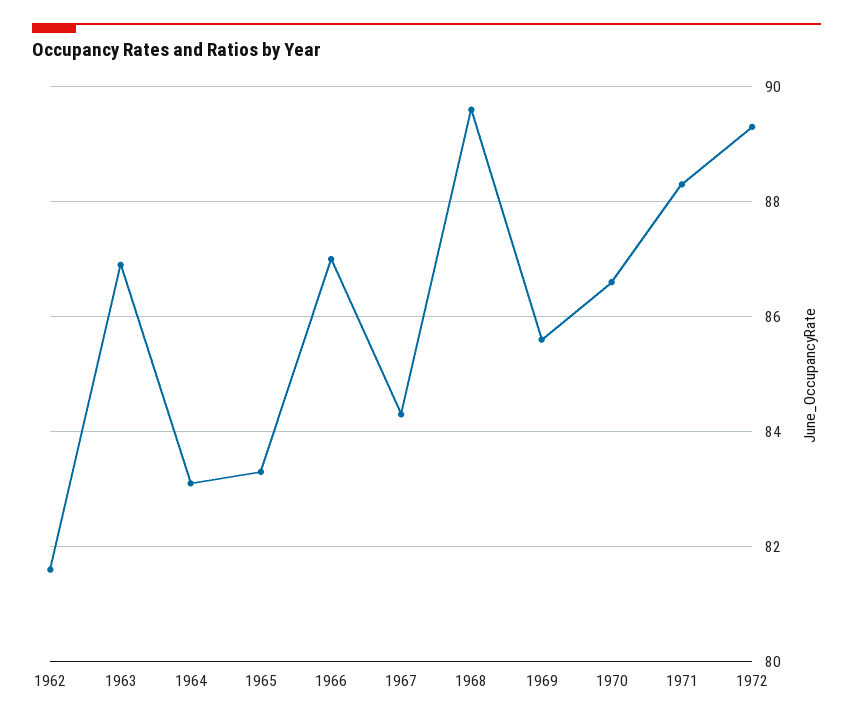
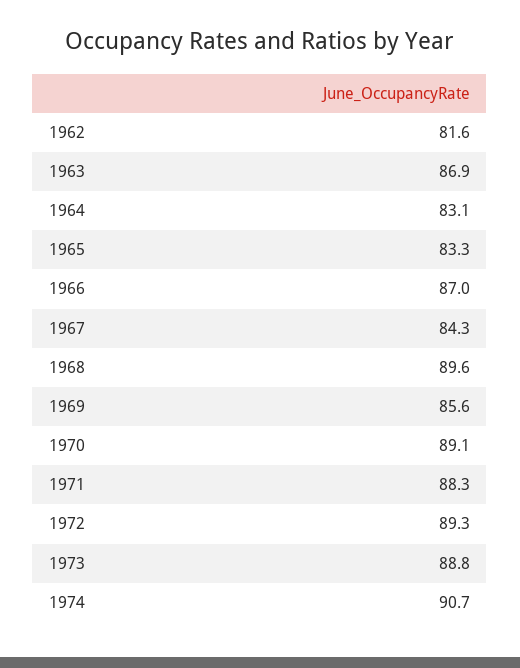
1970: 86.5 -> 89.1
1973: none -> 88.8
1974: none -> 90.7

